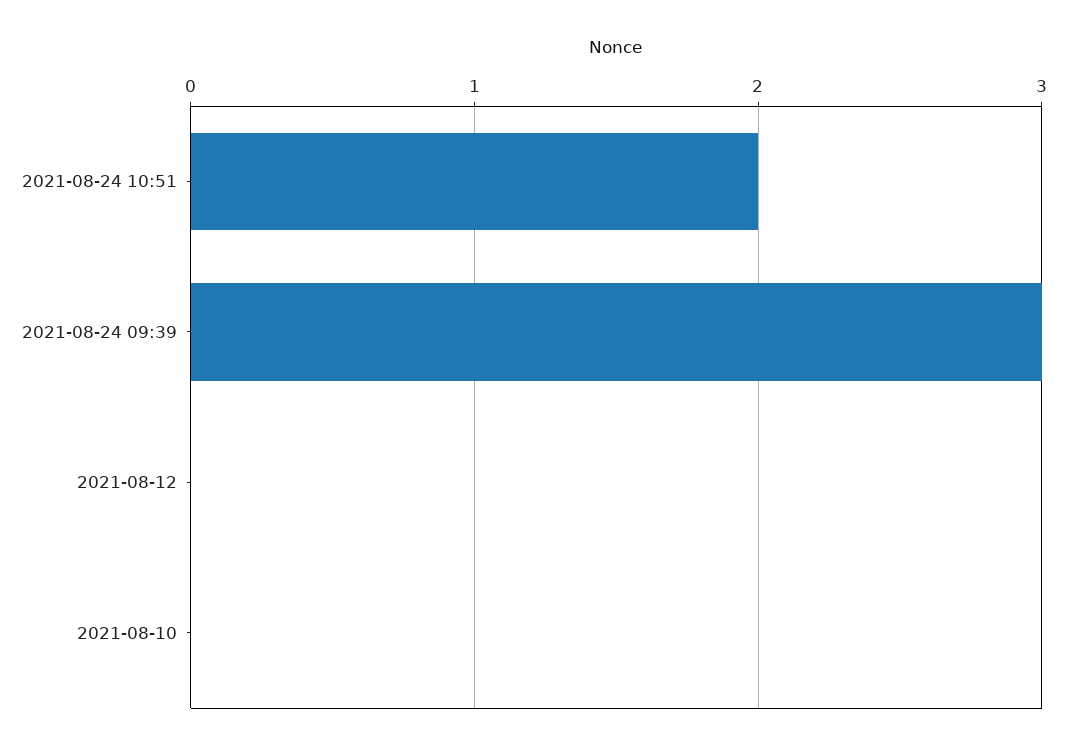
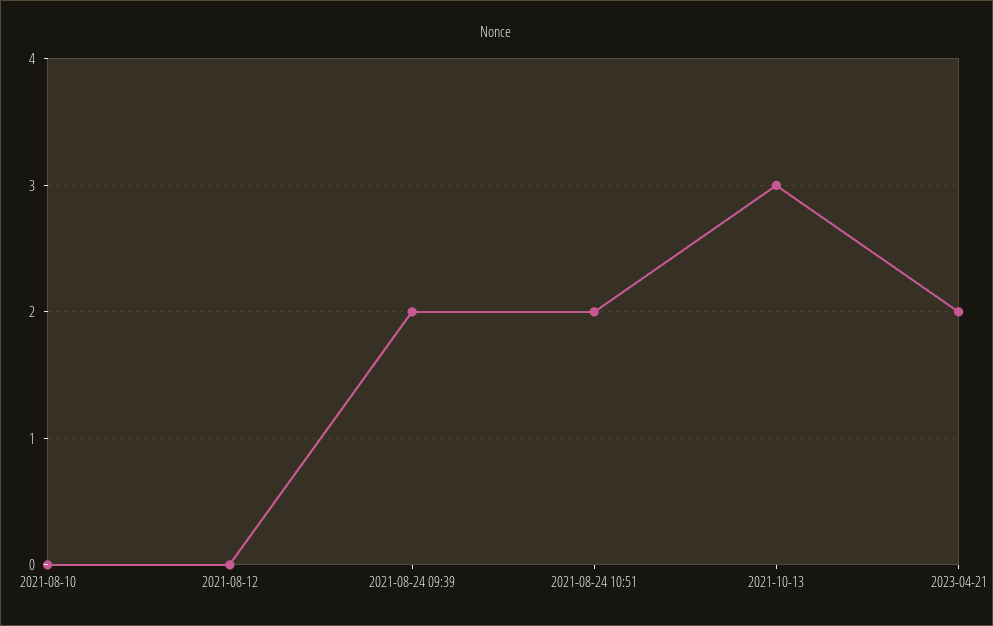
2021-08-24 09:39: 3 -> 2
2021-10-13: none -> 3
2023-04-21: none -> 2

